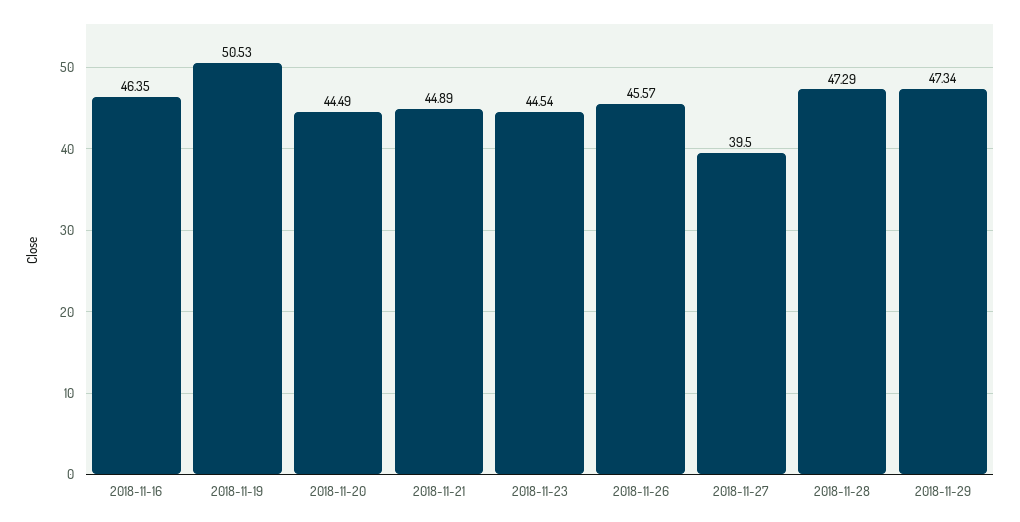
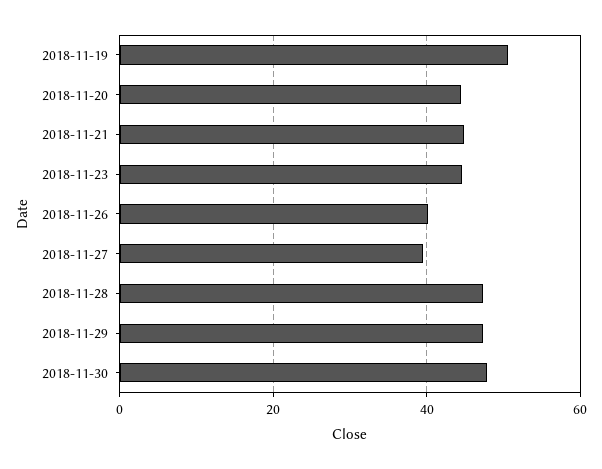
2018-11-16: 46.35 -> none
2018-11-26: 45.57 -> 40
2018-11-30: none -> 48

